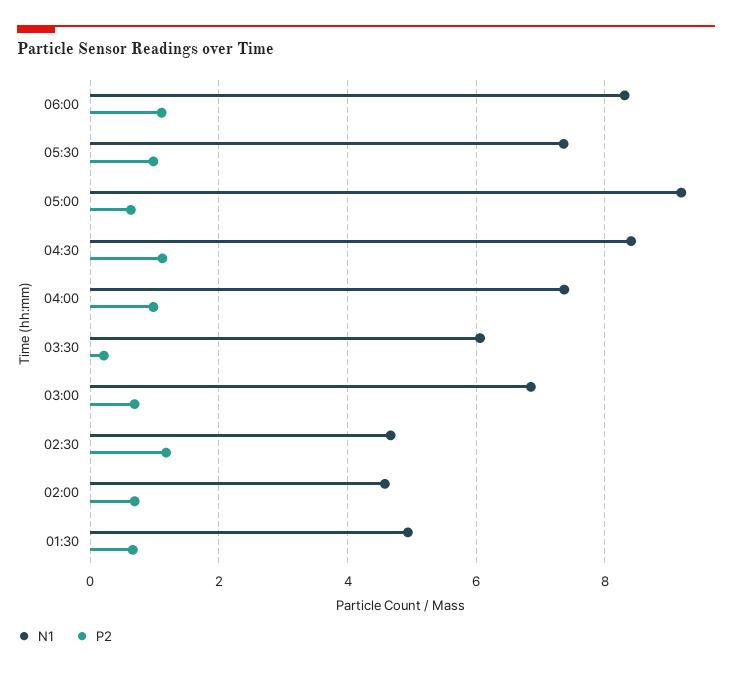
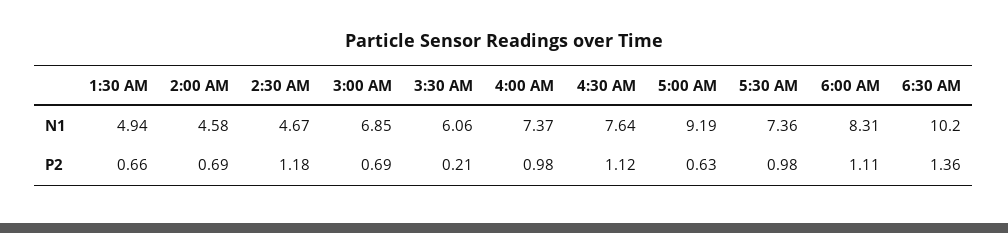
N1, 04:30: 8.4 -> 7.64
N1, 6:30 AM: none -> 10.2
P2, 6:30 AM: none -> 1.36

